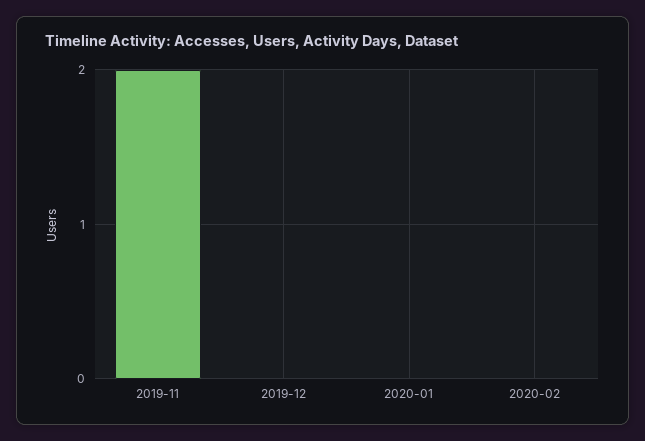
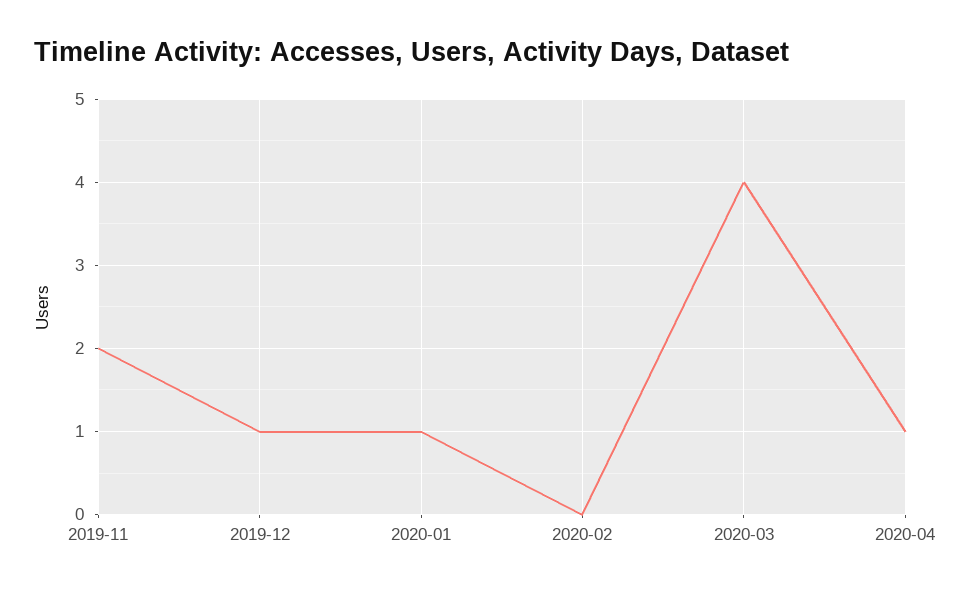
2019-12: 0 -> 1
2020-01: 0 -> 1
2020-03: none -> 4
2020-04: none -> 1

